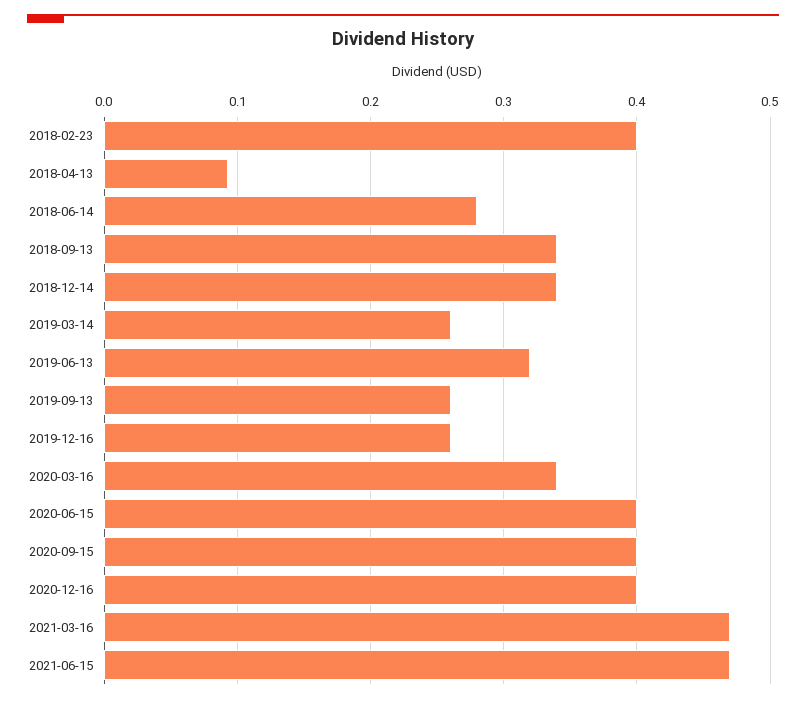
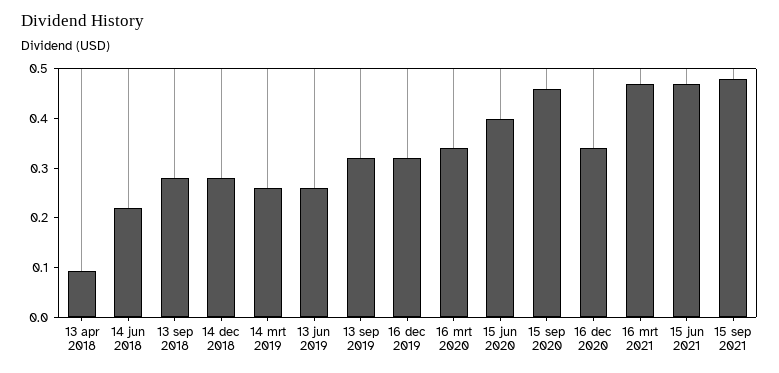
2018-02-23: 0.4 -> none
2018-06-14: 0.28 -> 0.22
2018-09-13: 0.34 -> 0.28
2018-12-14: 0.34 -> 0.28
2019-06-13: 0.32 -> 0.26
2019-09-13: 0.26 -> 0.32
2019-12-16: 0.26 -> 0.32
2020-09-15: 0.4 -> 0.46
2020-12-16: 0.4 -> 0.34
15 sep 2021: none -> 0.48

